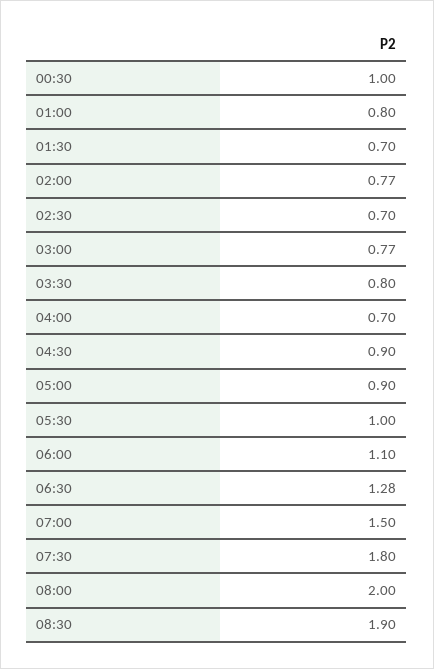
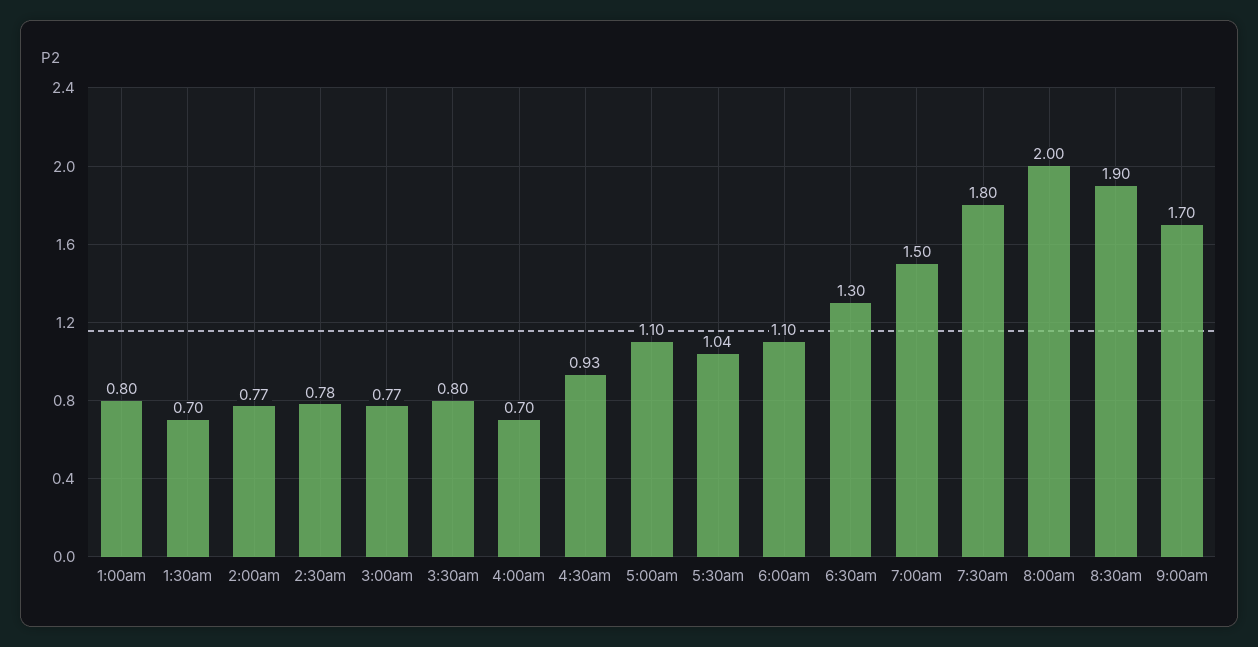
00:30: 1 -> none
02:30: 0.7 -> 0.78
04:30: 0.9 -> 0.93
05:00: 0.9 -> 1.1
05:30: 1 -> 1.04
06:30: 1.28 -> 1.3
9:00am: none -> 1.7

